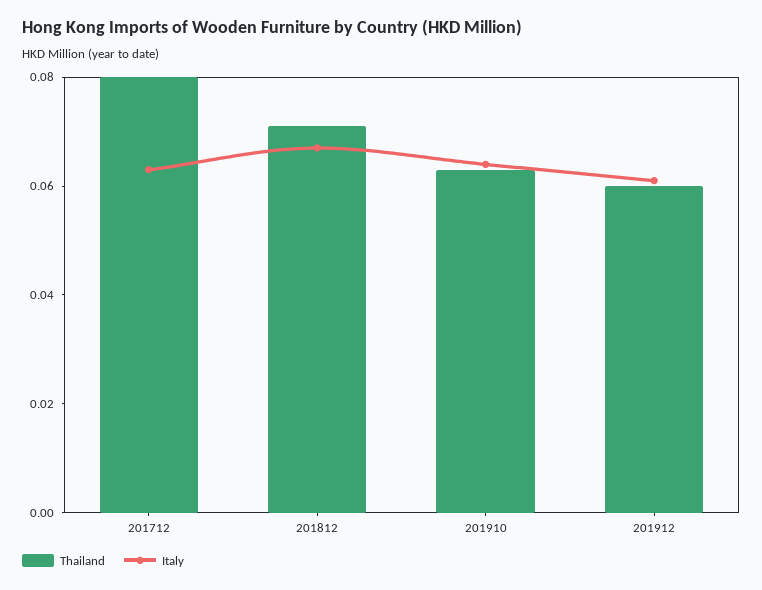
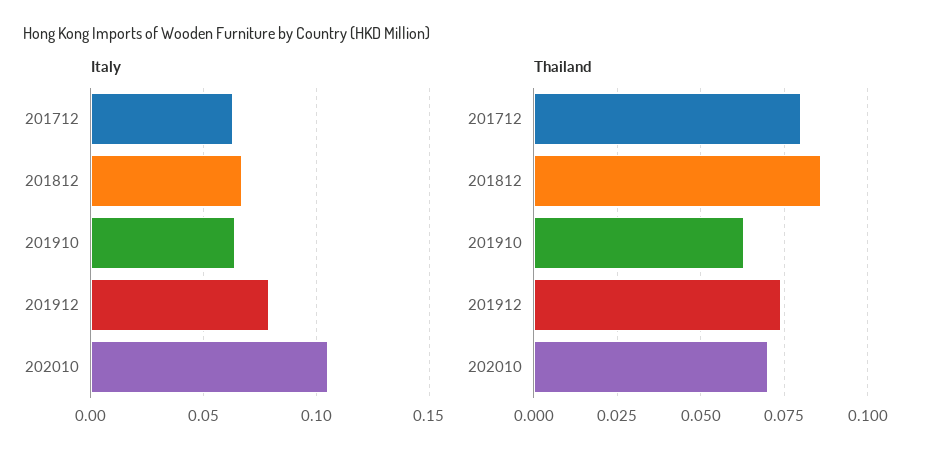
Thailand, 201812: 0.07 -> 0.085
Thailand, 201912: 0.06 -> 0.075
Italy, 201912: 0.06 -> 0.08
Italy, 202010: none -> 0.105
Thailand, 202010: none -> 0.07

